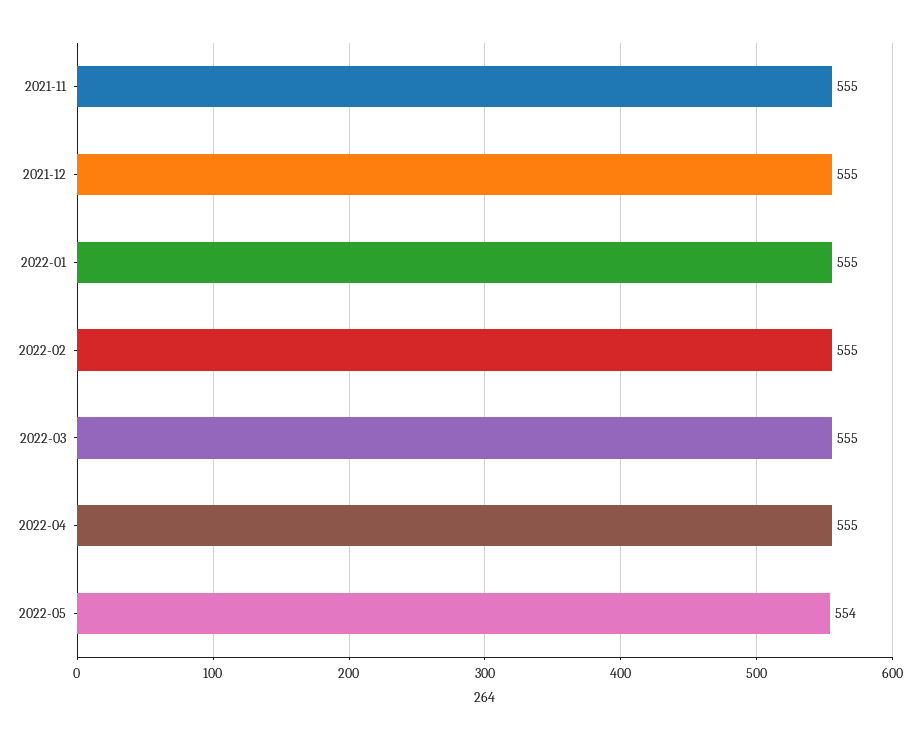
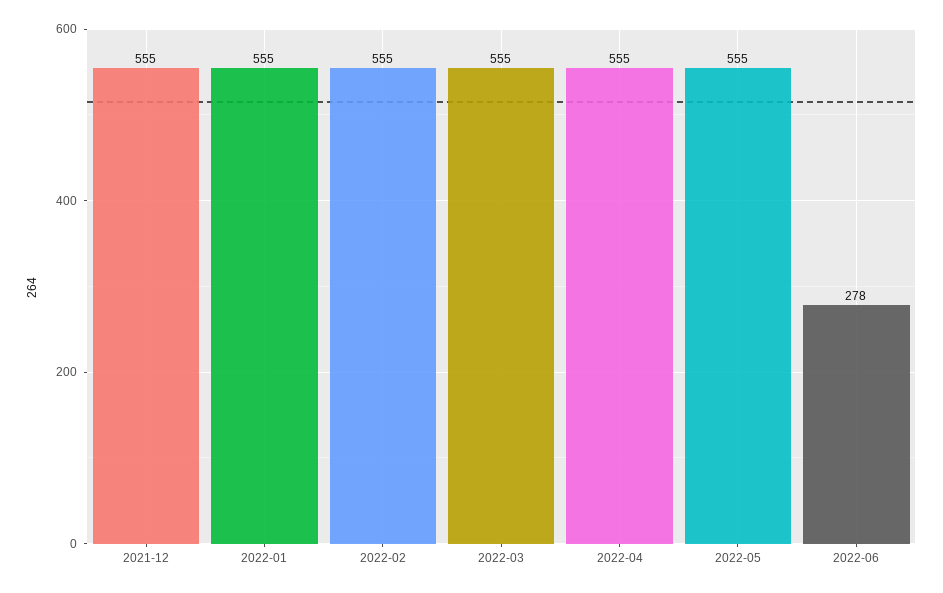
2021-11: 555 -> none
2022-05: 554 -> 555
2022-06: none -> 278

